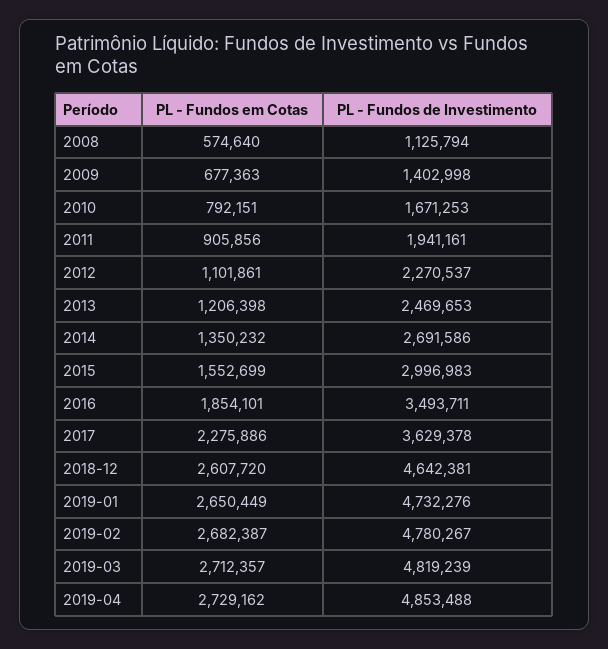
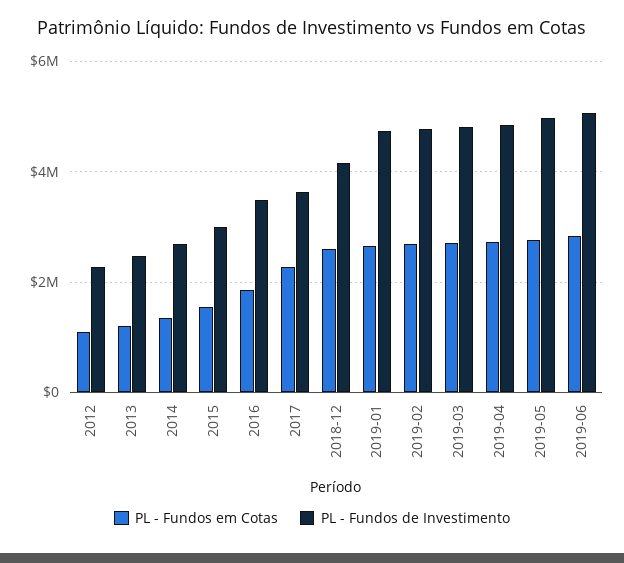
PL - Fundos em Cotas, 2008: 574640 -> none
PL - Fundos de Investimento, 2008: 1125794 -> none
PL - Fundos em Cotas, 2009: 677363 -> none
PL - Fundos de Investimento, 2009: 1402998 -> none
PL - Fundos em Cotas, 2010: 792151 -> none
PL - Fundos de Investimento, 2010: 1671253 -> none
PL - Fundos em Cotas, 2011: 905856 -> none
PL - Fundos de Investimento, 2011: 1941161 -> none
PL - Fundos de Investimento, 2018-12: 4642381 -> 4200000
PL - Fundos em Cotas, 2019-05: none -> 2800000
PL - Fundos de Investimento, 2019-05: none -> 5000000
PL - Fundos em Cotas, 2019-06: none -> 2800000
PL - Fundos de Investimento, 2019-06: none -> 5000000

